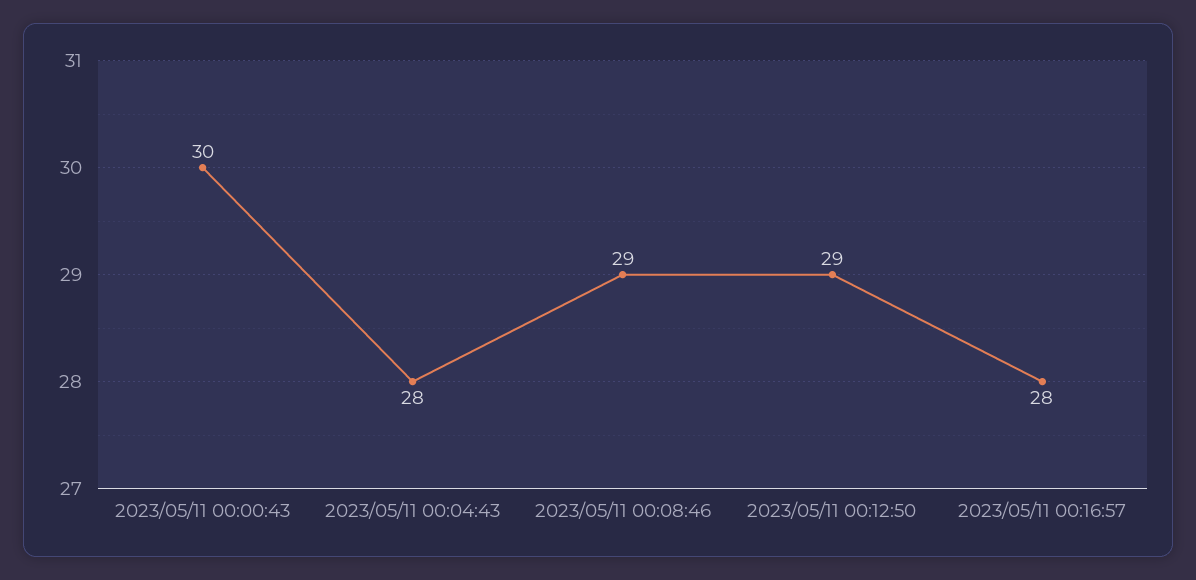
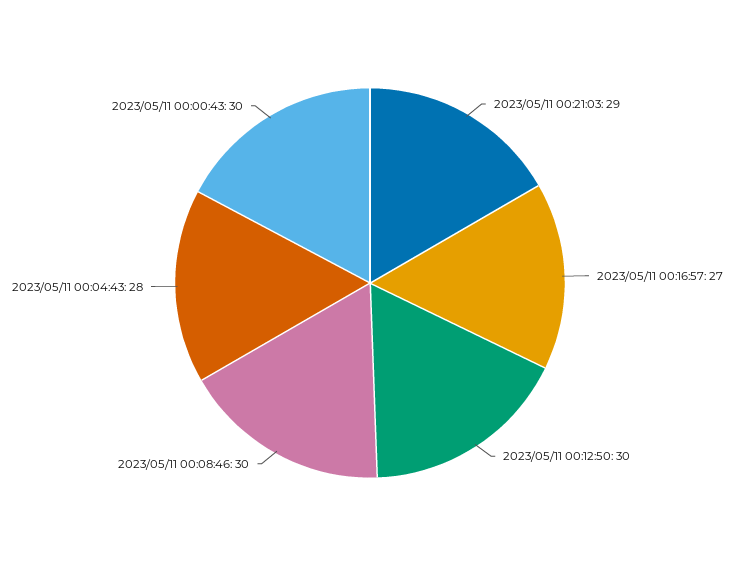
2023/05/11 00:08:46: 29 -> 30
2023/05/11 00:12:50: 29 -> 30
2023/05/11 00:16:57: 28 -> 27
2023/05/11 00:21:03: none -> 29

